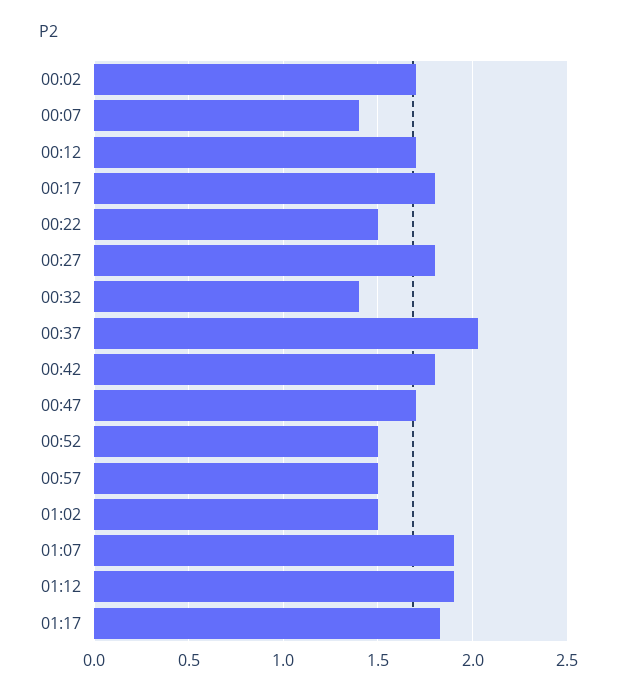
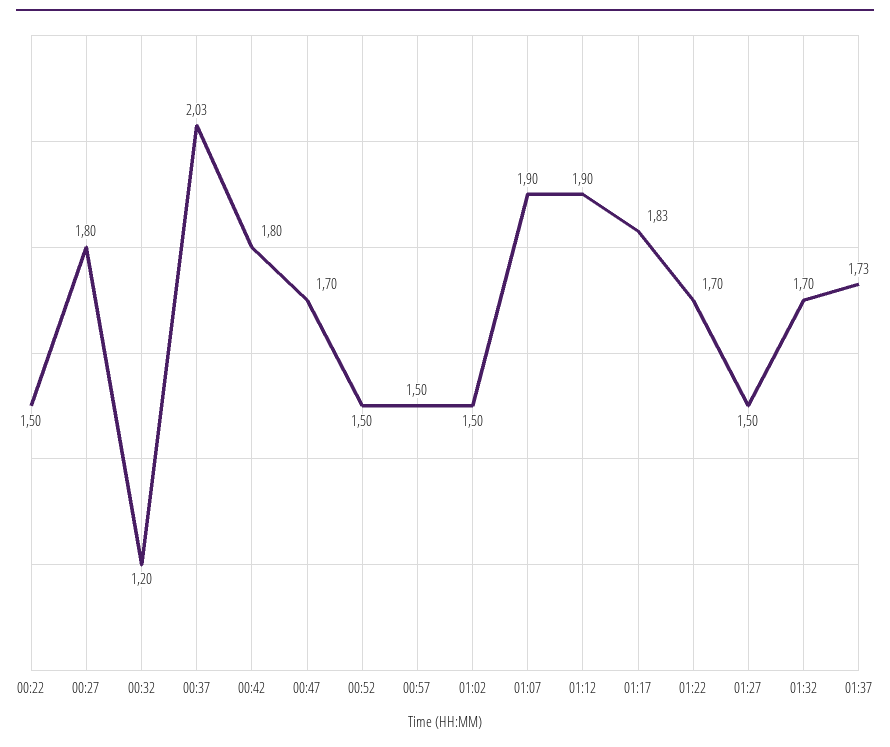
00:02: 1.7 -> none
00:07: 1.4 -> none
00:12: 1.7 -> none
00:17: 1.8 -> none
00:32: 1.4 -> 1.2
01:22: none -> 1.7
01:27: none -> 1.5
01:32: none -> 1.7
01:37: none -> 1.73

